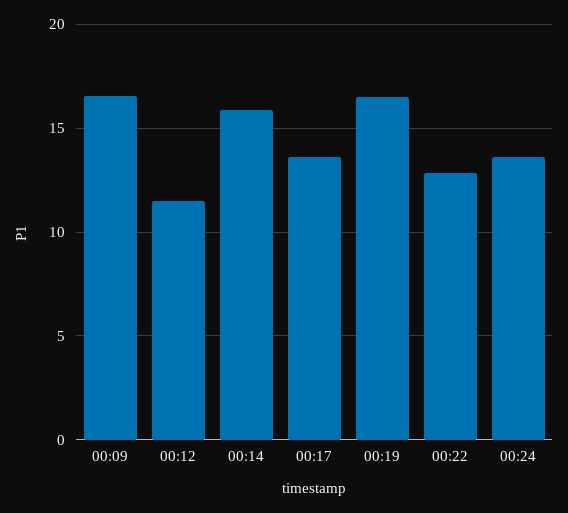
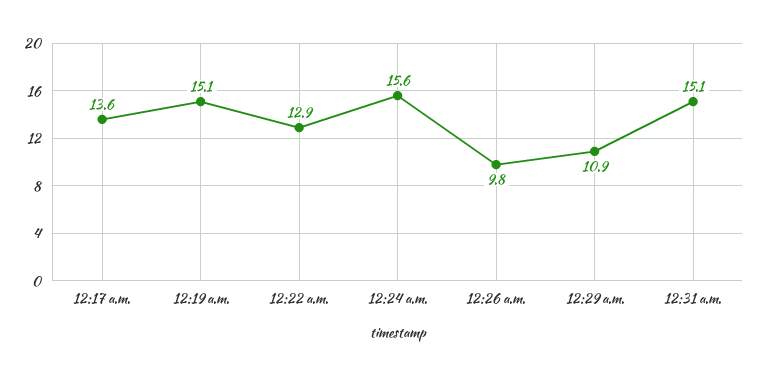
00:09: 16.5 -> none
00:12: 11.5 -> none
00:14: 16 -> none
00:19: 16.5 -> 15.1
00:24: 13.5 -> 15.6
12:26 a.m.: none -> 9.8
12:29 a.m.: none -> 10.9
12:31 a.m.: none -> 15.1

